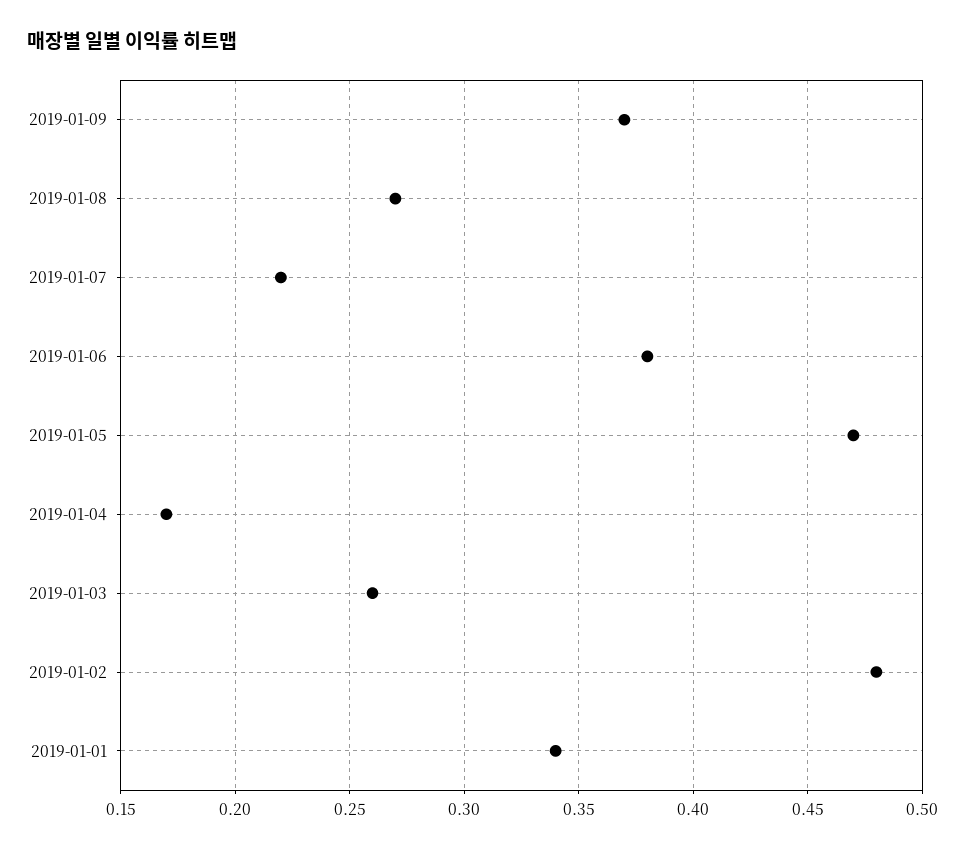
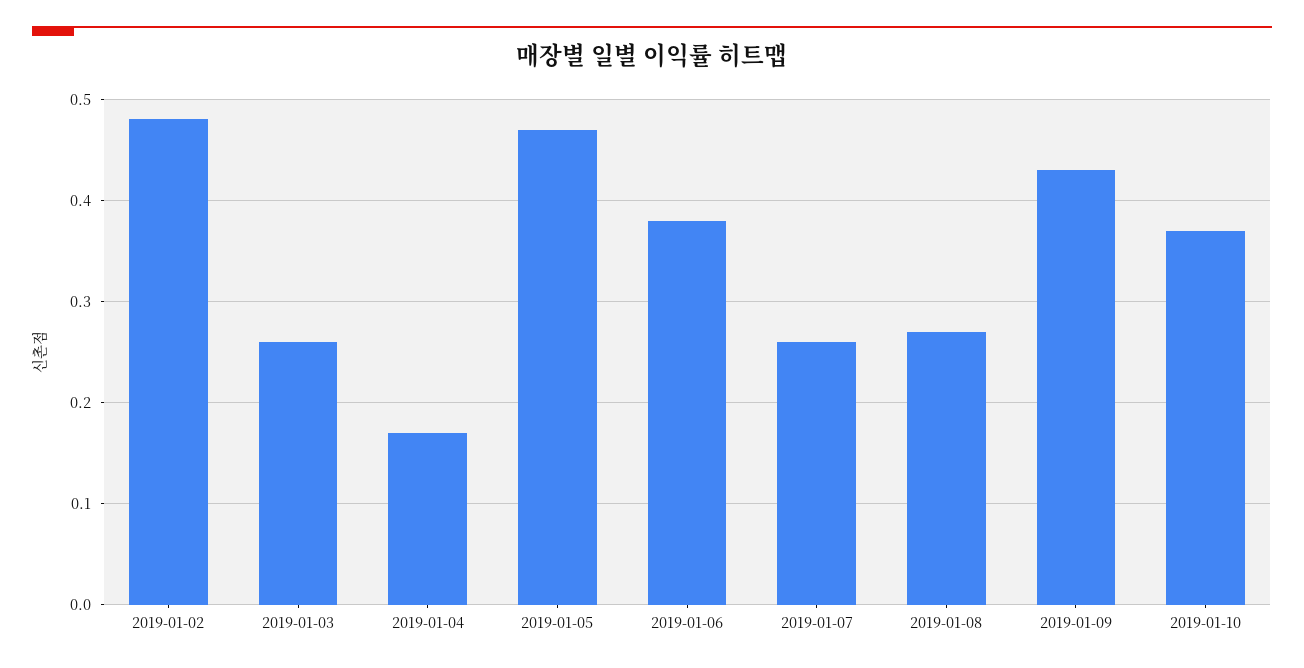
2019-01-09: 0.37 -> 0.43
2019-01-07: 0.22 -> 0.26
2019-01-01: 0.34 -> none
2019-01-10: none -> 0.37

